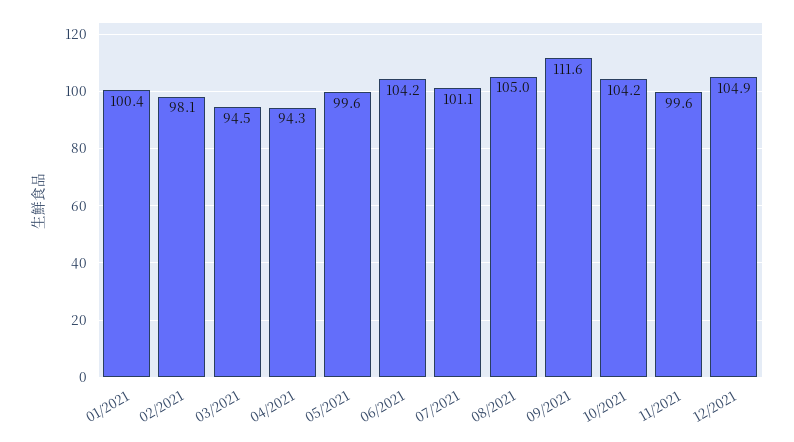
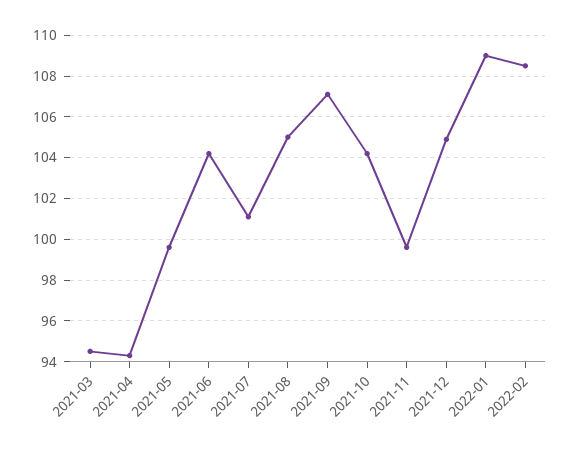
01/2021: 100.4 -> none
02/2021: 98.1 -> none
09/2021: 111.6 -> 107
2022-01: none -> 109
2022-02: none -> 108.5

